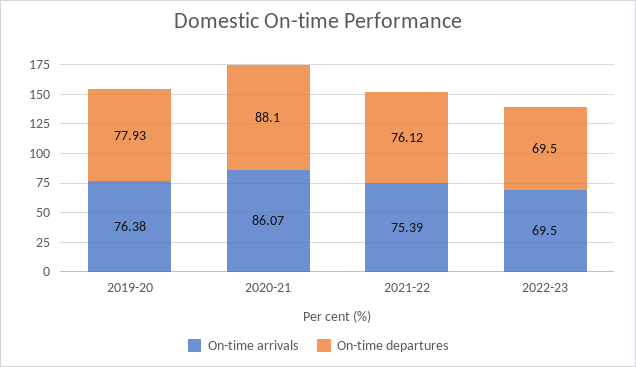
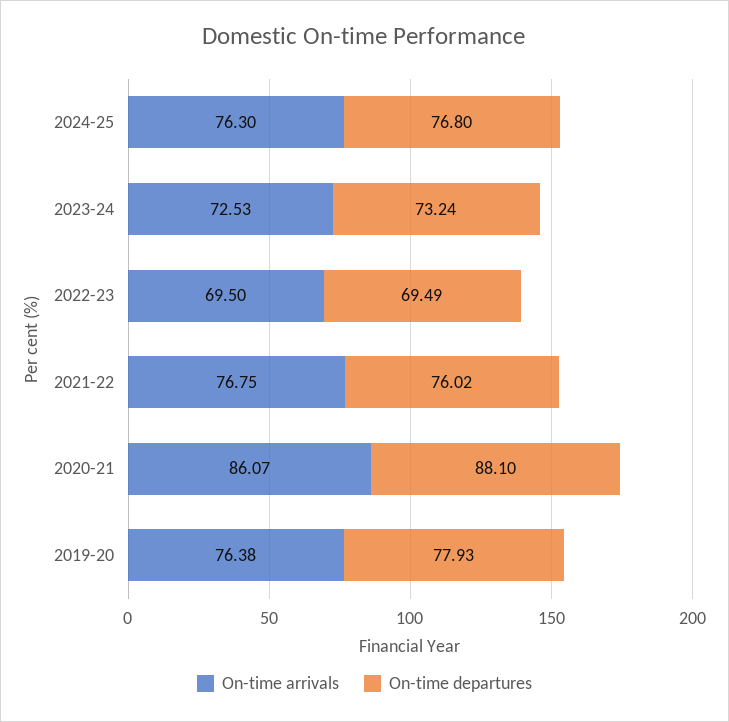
On-time arrivals, 2021-22: 75.39 -> 76.75
On-time departures, 2021-22: 76.12 -> 76.02
On-time departures, 2022-23: 69.5 -> 69.49
On-time arrivals, 2024-25: none -> 76.3
On-time departures, 2024-25: none -> 76.8
On-time arrivals, 2023-24: none -> 72.53
On-time departures, 2023-24: none -> 73.24

